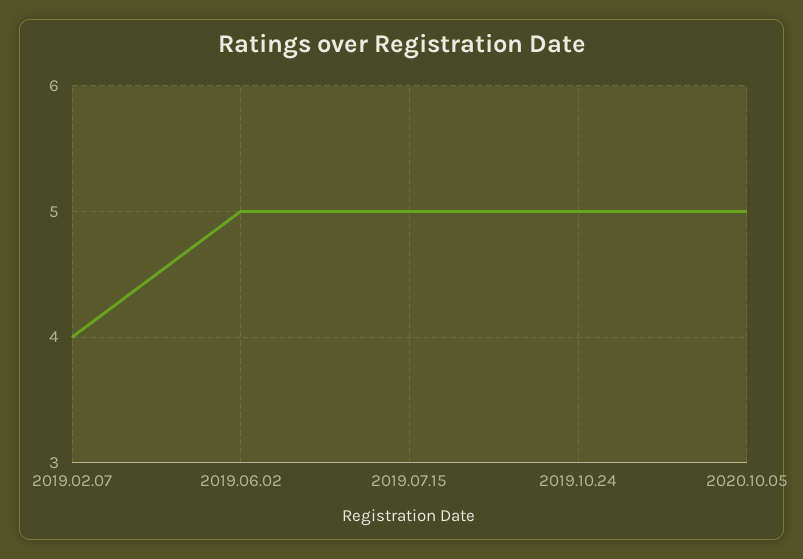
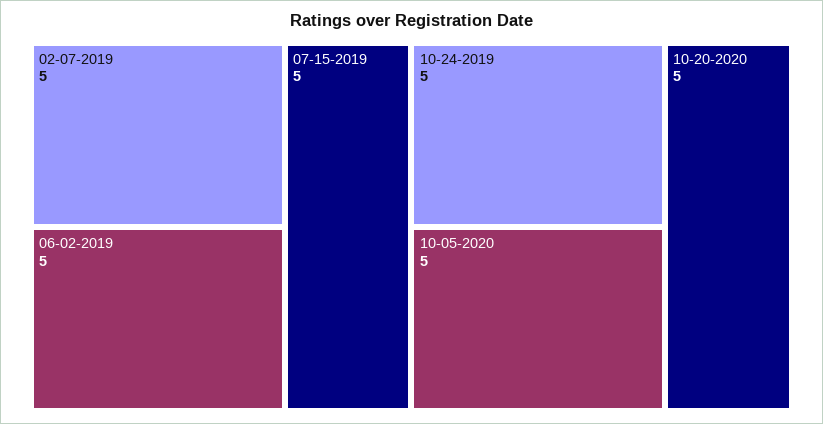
2019.02.07: 4 -> 5
10-20-2020: none -> 5

